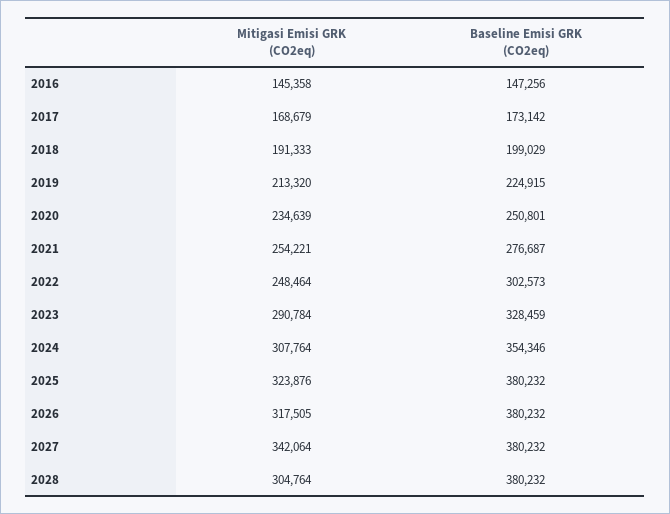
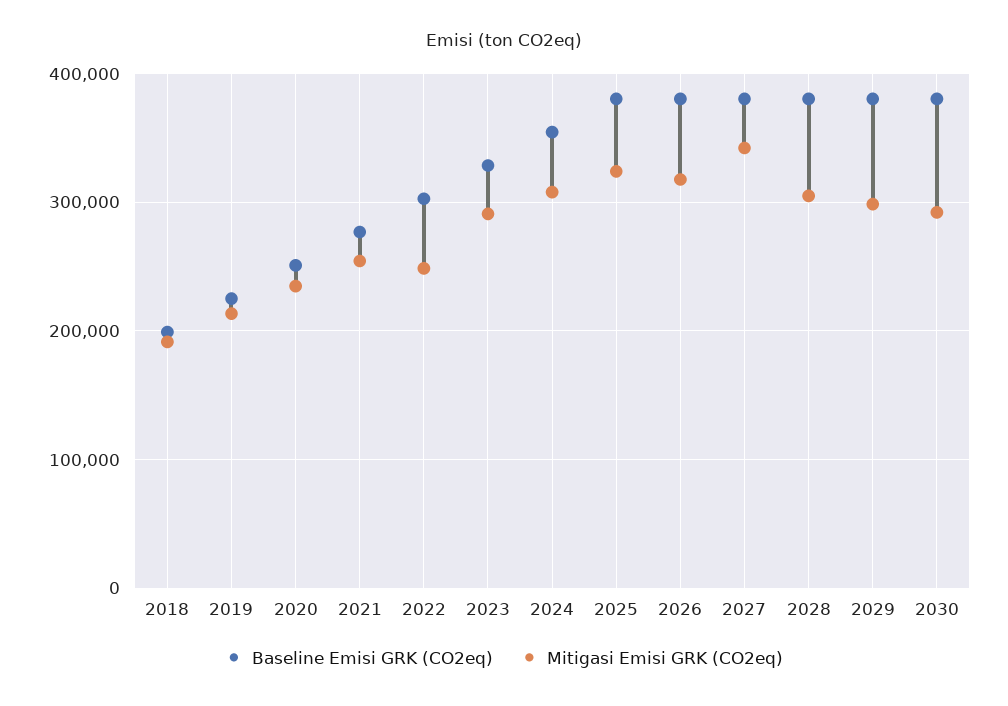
Mitigasi Emisi GRK (CO2eq), 2016: 145358 -> none
Baseline Emisi GRK (CO2eq), 2016: 147256 -> none
Mitigasi Emisi GRK (CO2eq), 2017: 168679 -> none
Baseline Emisi GRK (CO2eq), 2017: 173142 -> none
Baseline Emisi GRK (CO2eq), 2029: none -> 380000
Mitigasi Emisi GRK (CO2eq), 2029: none -> 300000
Baseline Emisi GRK (CO2eq), 2030: none -> 380000
Mitigasi Emisi GRK (CO2eq), 2030: none -> 290000

